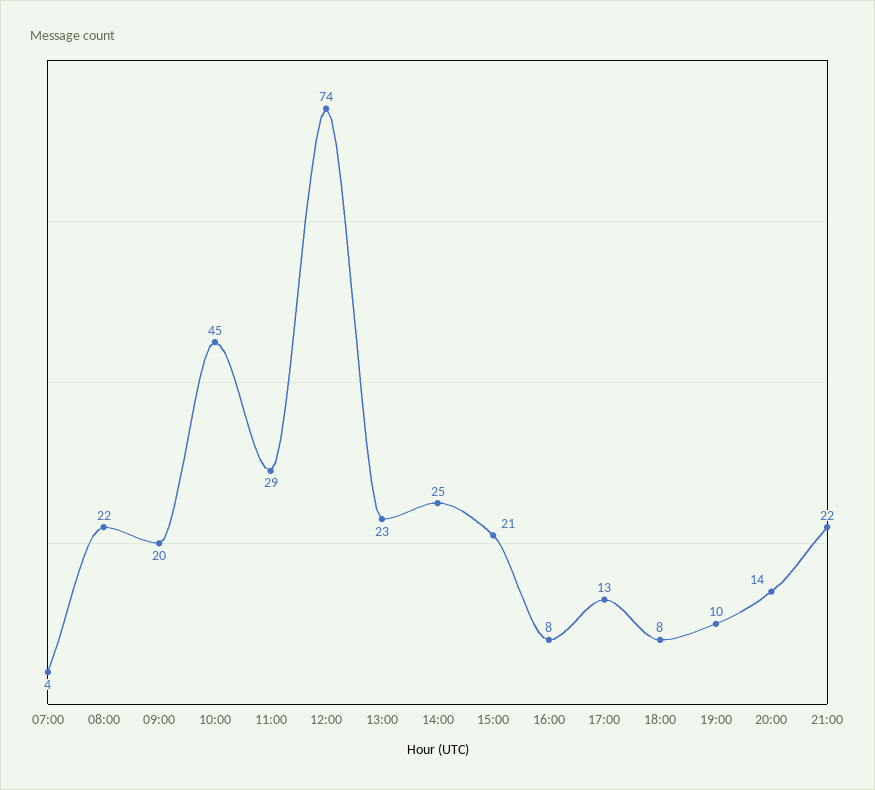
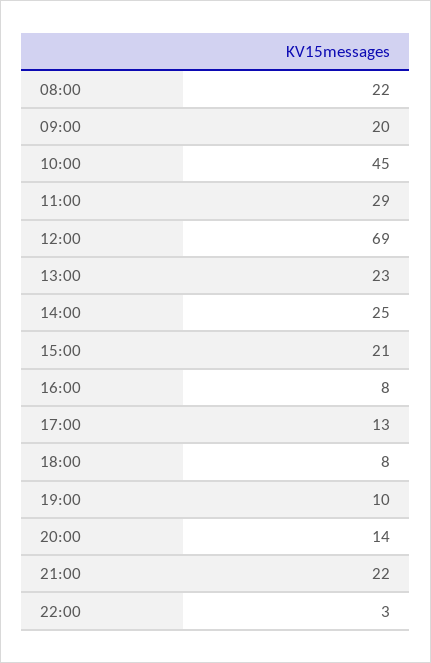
07:00: 4 -> none
12:00: 74 -> 69
22:00: none -> 3

